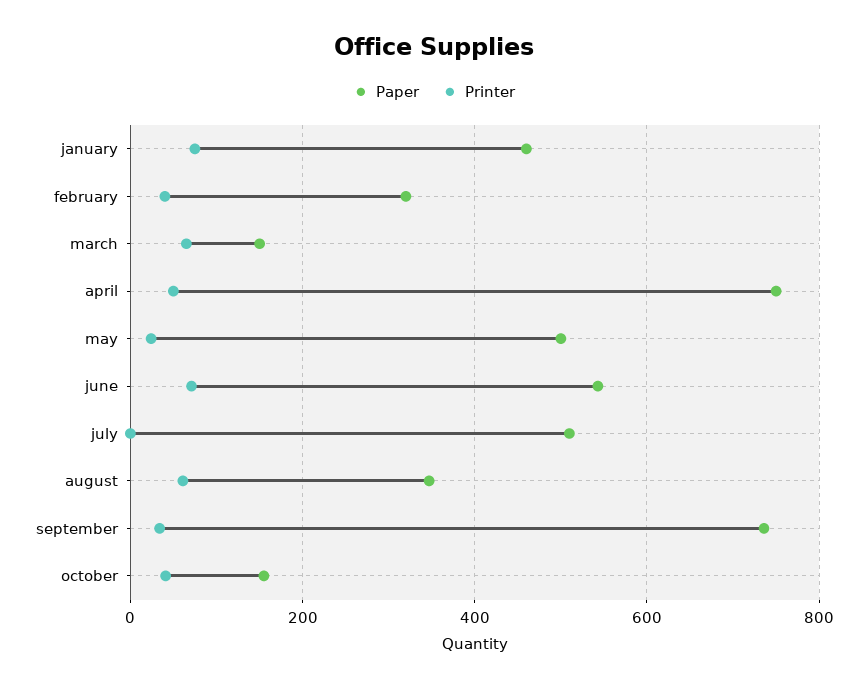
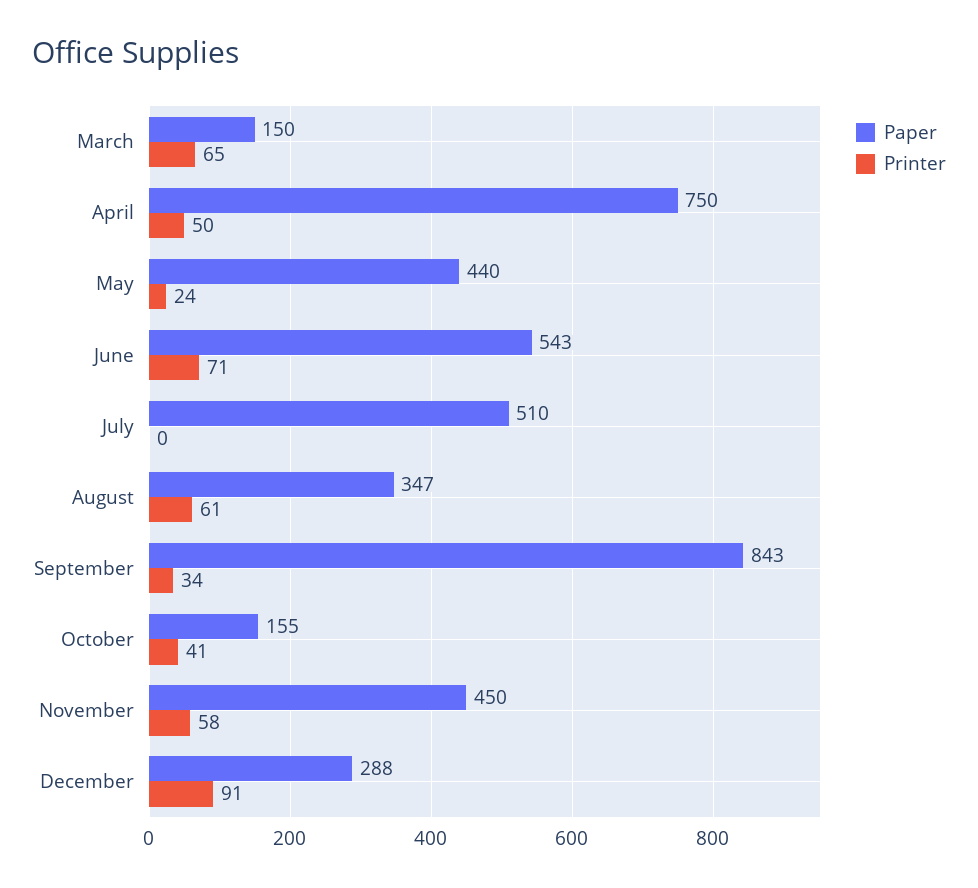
Paper, january: 460 -> none
Printer, january: 80 -> none
Paper, february: 320 -> none
Printer, february: 40 -> none
Paper, may: 500 -> 440
Paper, september: 740 -> 843
Paper, November: none -> 450
Printer, November: none -> 58
Paper, December: none -> 288
Printer, December: none -> 91

